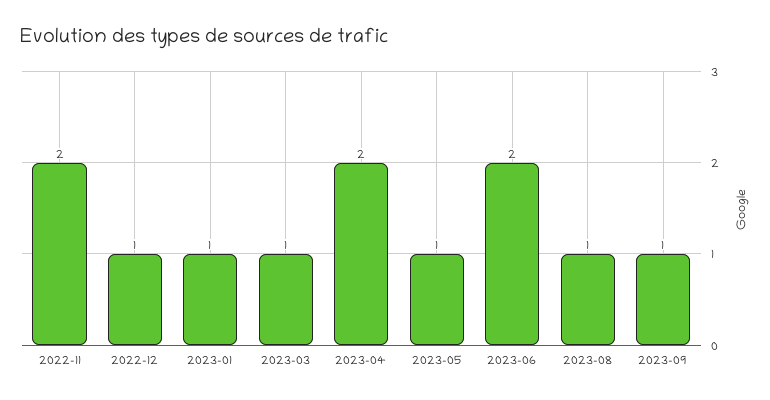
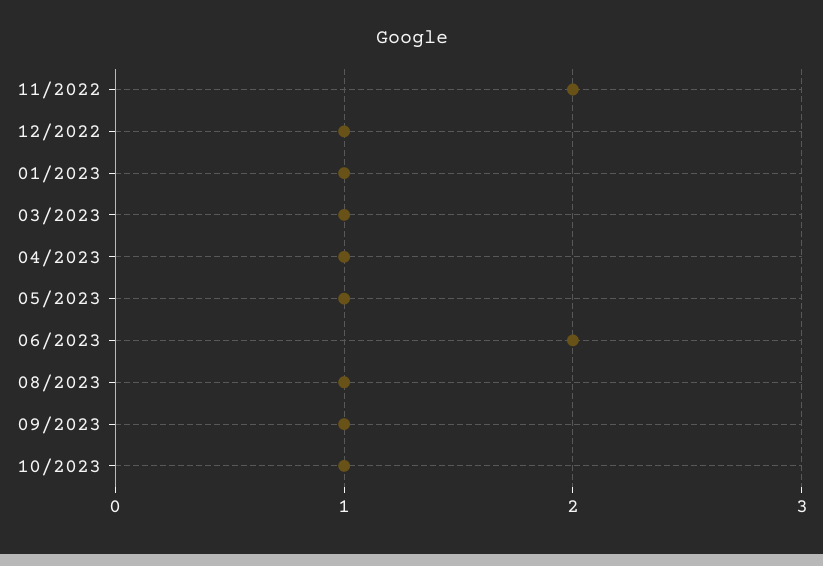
2023-04: 2 -> 1
10/2023: none -> 1

